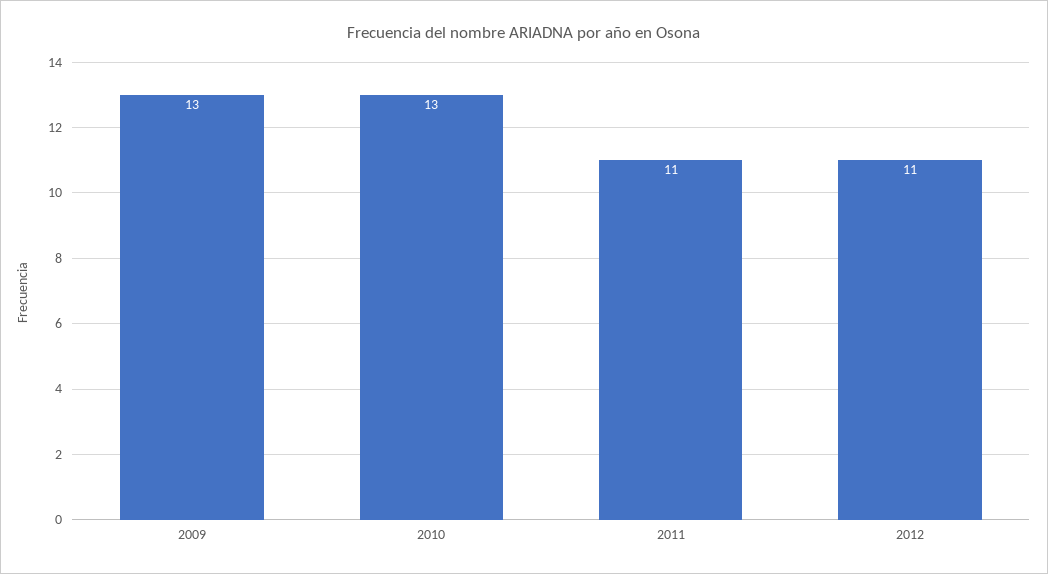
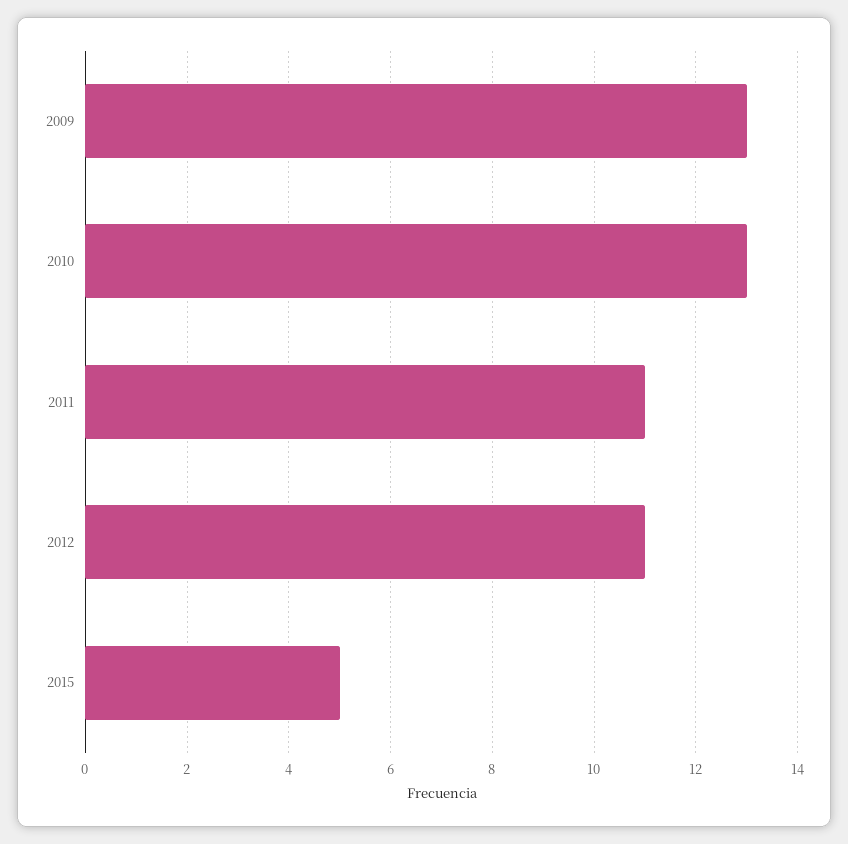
2015: none -> 5

